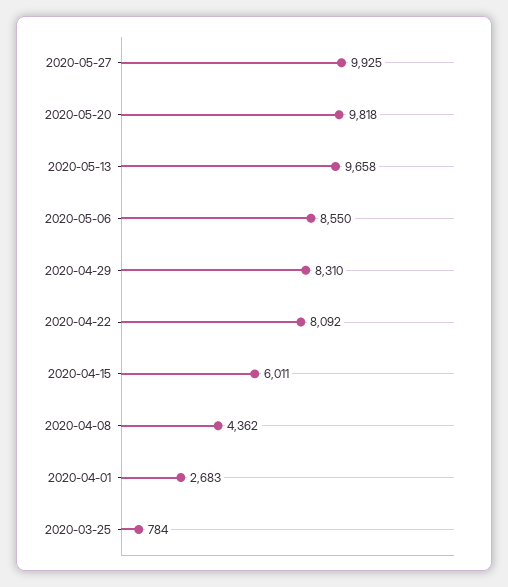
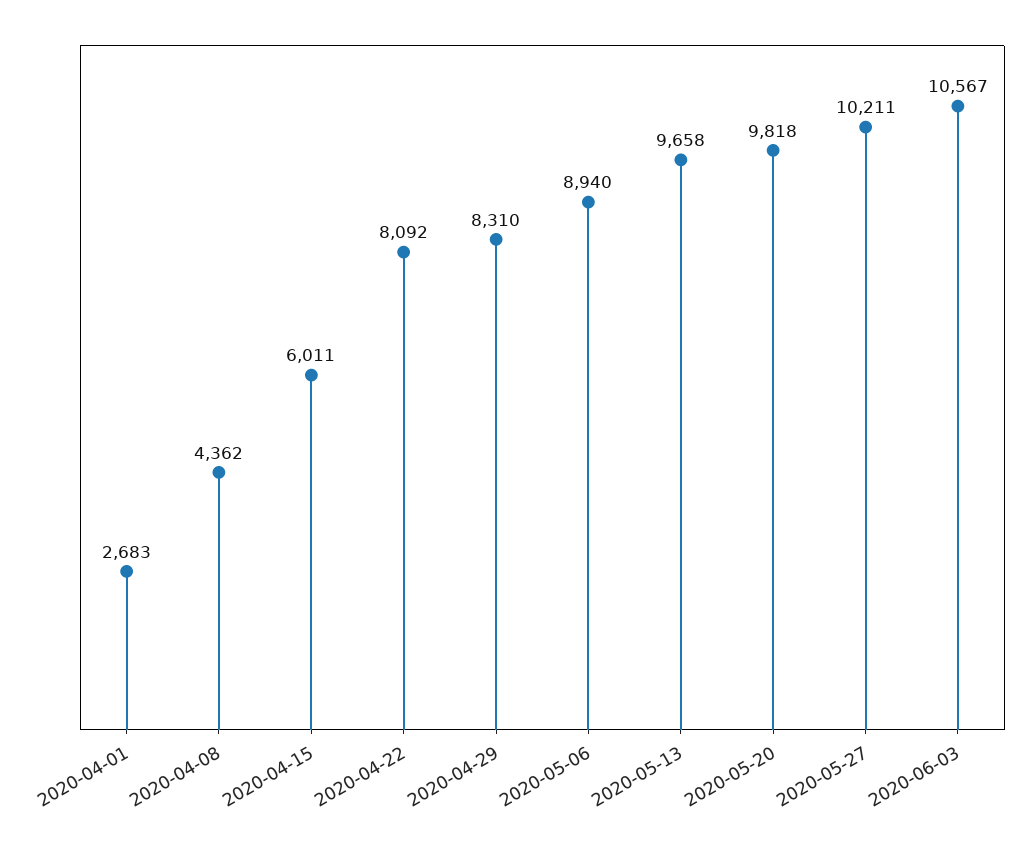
2020-05-27: 9925 -> 10211
2020-05-06: 8550 -> 8940
2020-03-25: 784 -> none
2020-06-03: none -> 10567

